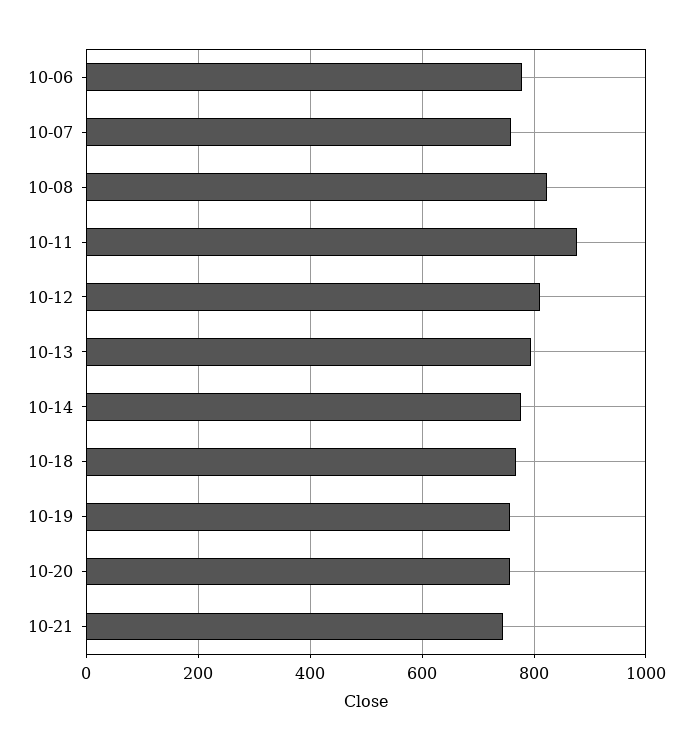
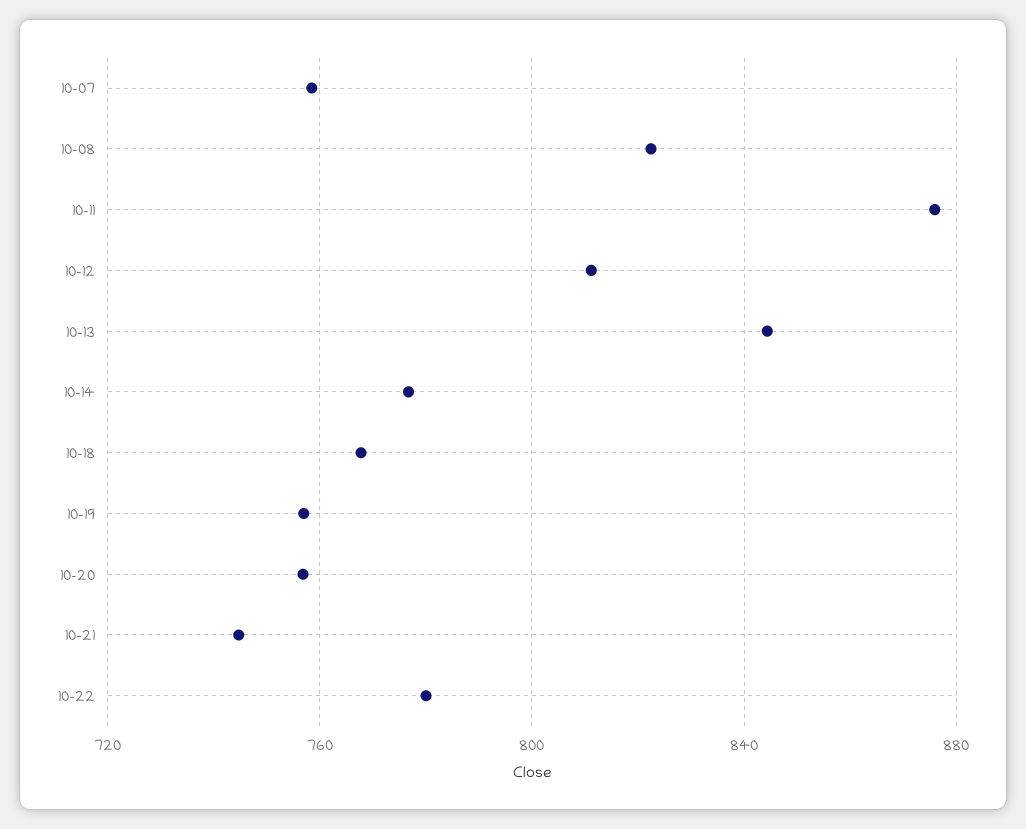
10-06: 780 -> none
10-13: 800 -> 845
10-22: none -> 780

